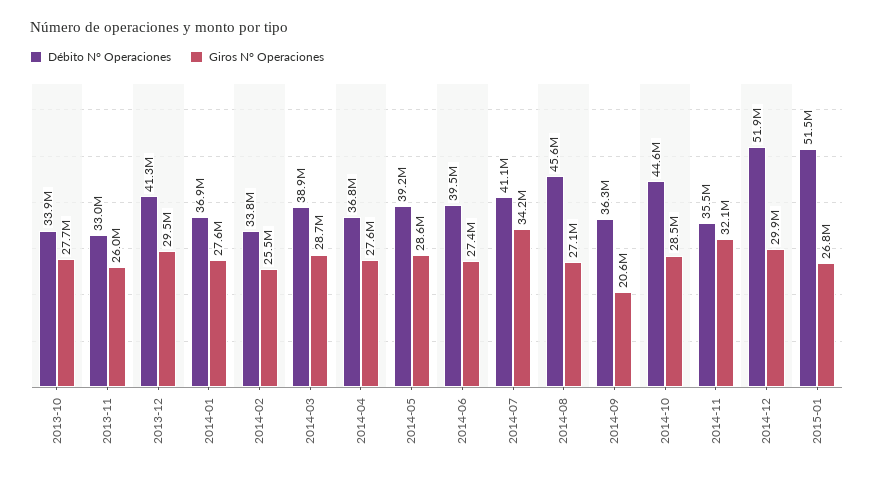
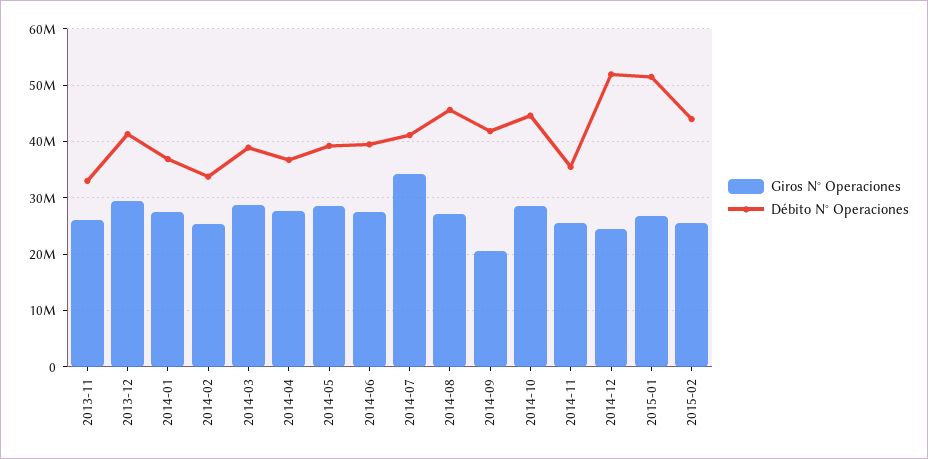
Débito N° Operaciones, 2013-10: 33900000 -> none
Giros N° Operaciones, 2013-10: 27700000 -> none
Débito N° Operaciones, 2014-09: 36300000 -> 42000000
Giros N° Operaciones, 2014-11: 32100000 -> 26000000
Giros N° Operaciones, 2014-12: 29900000 -> 24000000
Giros N° Operaciones, 2015-02: none -> 26000000
Débito N° Operaciones, 2015-02: none -> 44000000

